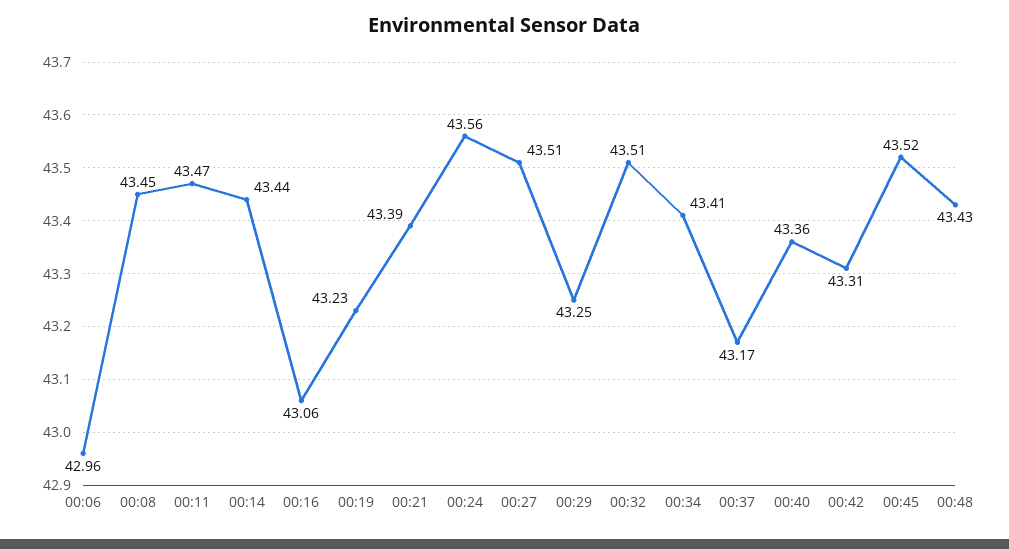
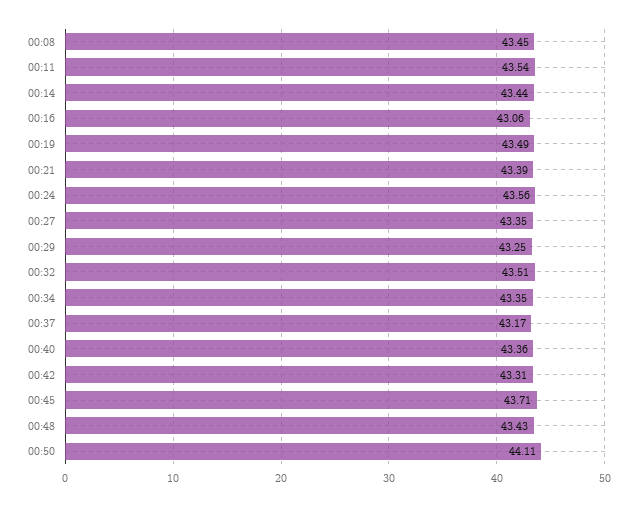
00:06: 42.96 -> none
00:11: 43.47 -> 43.54
00:19: 43.23 -> 43.49
00:27: 43.51 -> 43.35
00:34: 43.41 -> 43.35
00:45: 43.52 -> 43.71
00:50: none -> 44.11

